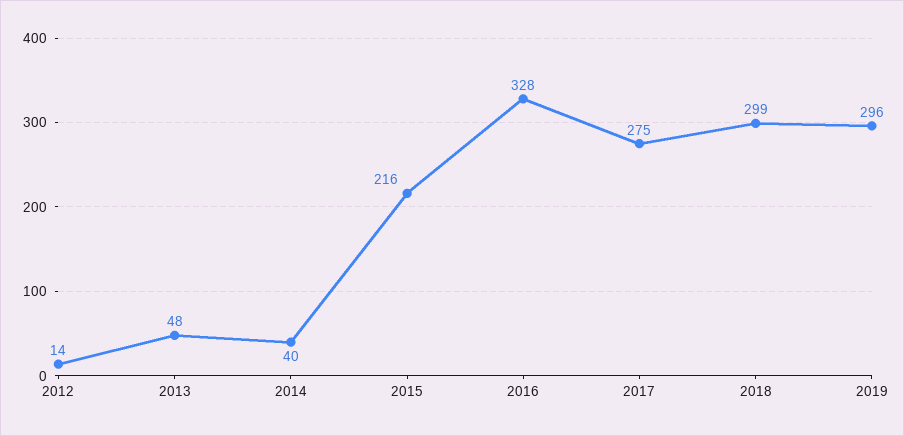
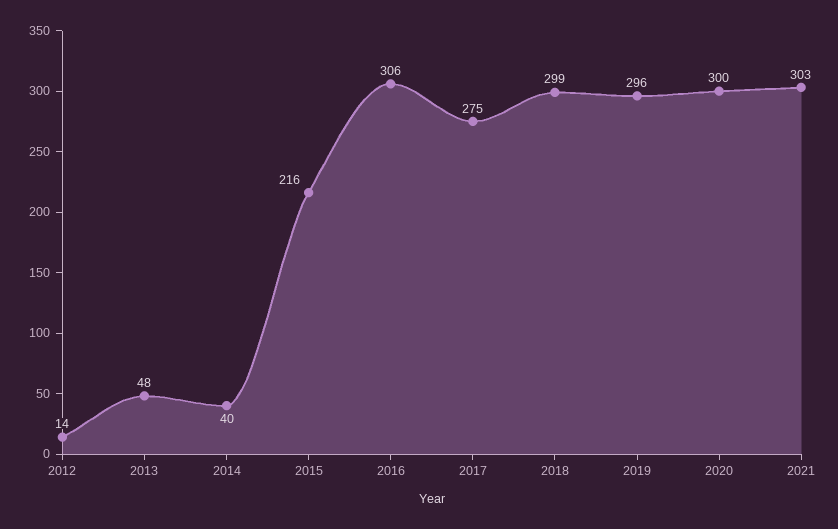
2016: 328 -> 306
2020: none -> 300
2021: none -> 303

